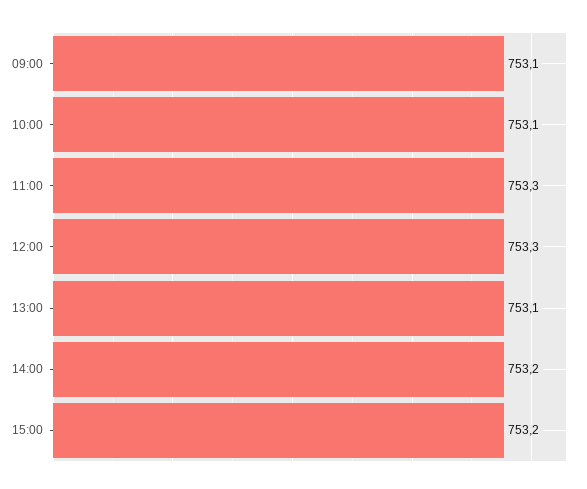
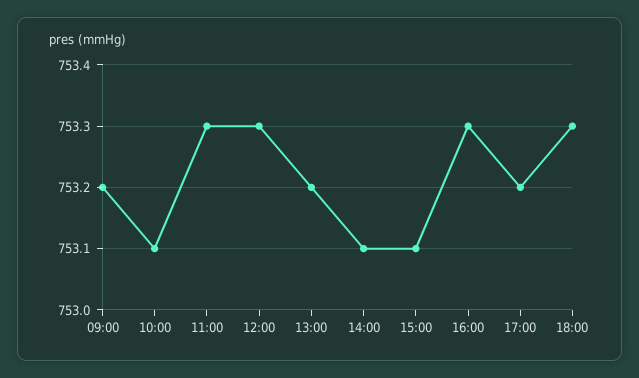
09:00: 753.1 -> 753.2
13:00: 753.1 -> 753.2
14:00: 753.2 -> 753.1
15:00: 753.2 -> 753.1
16:00: none -> 753.3
17:00: none -> 753.2
18:00: none -> 753.3

